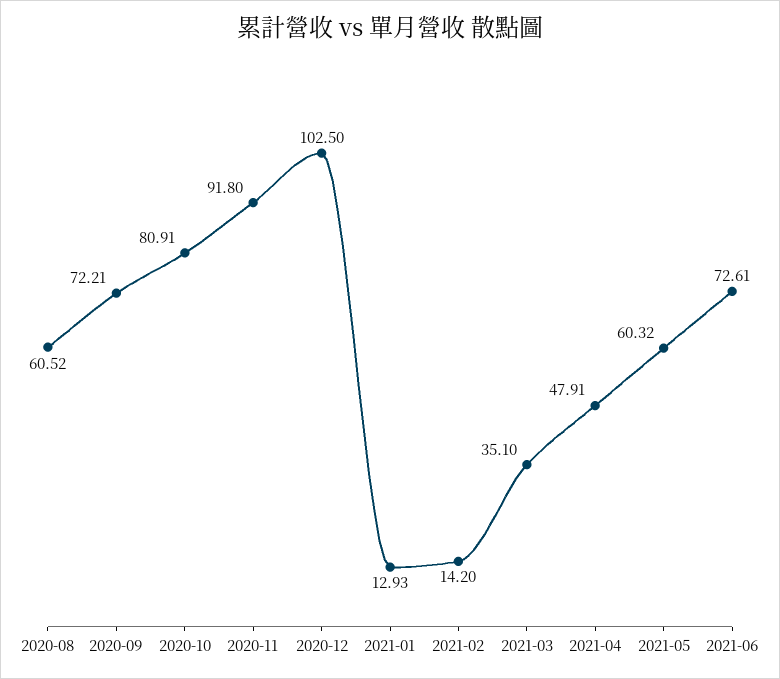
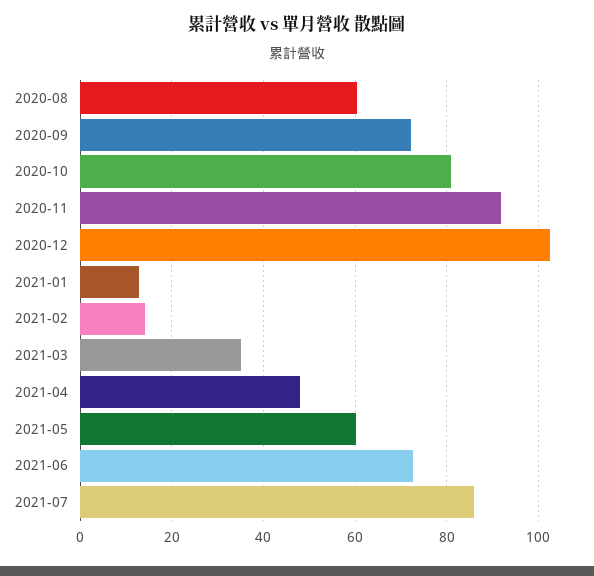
2021-07: none -> 86

